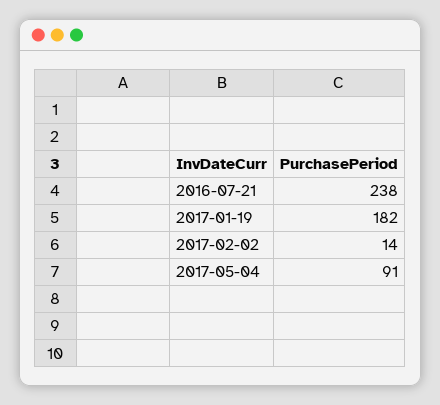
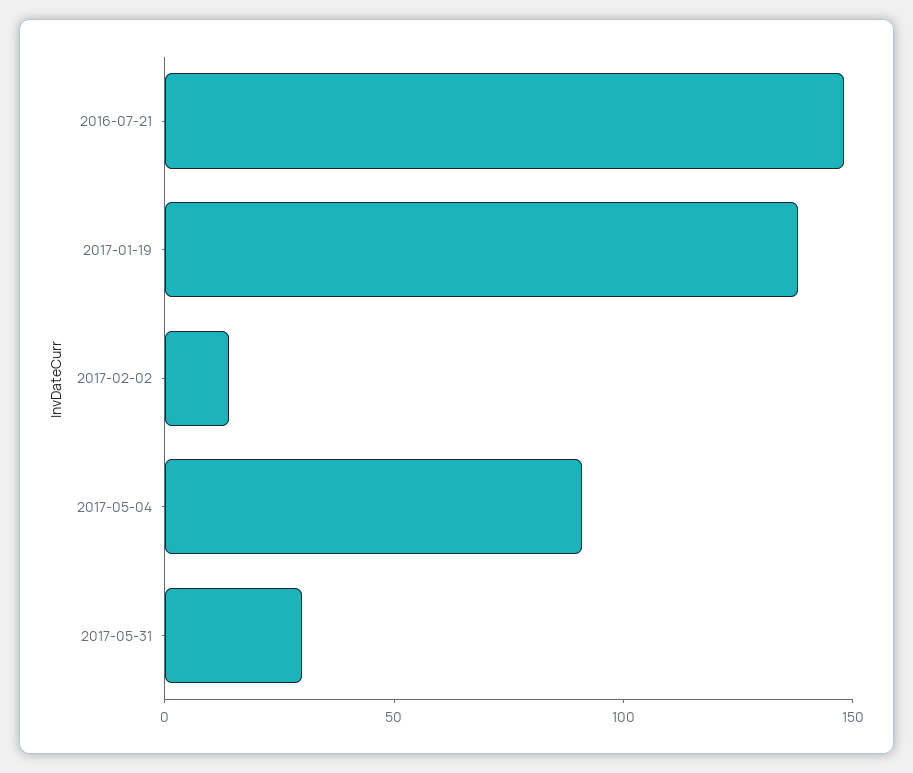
2016-07-21: 238 -> 150
2017-01-19: 182 -> 140
2017-05-31: none -> 30

